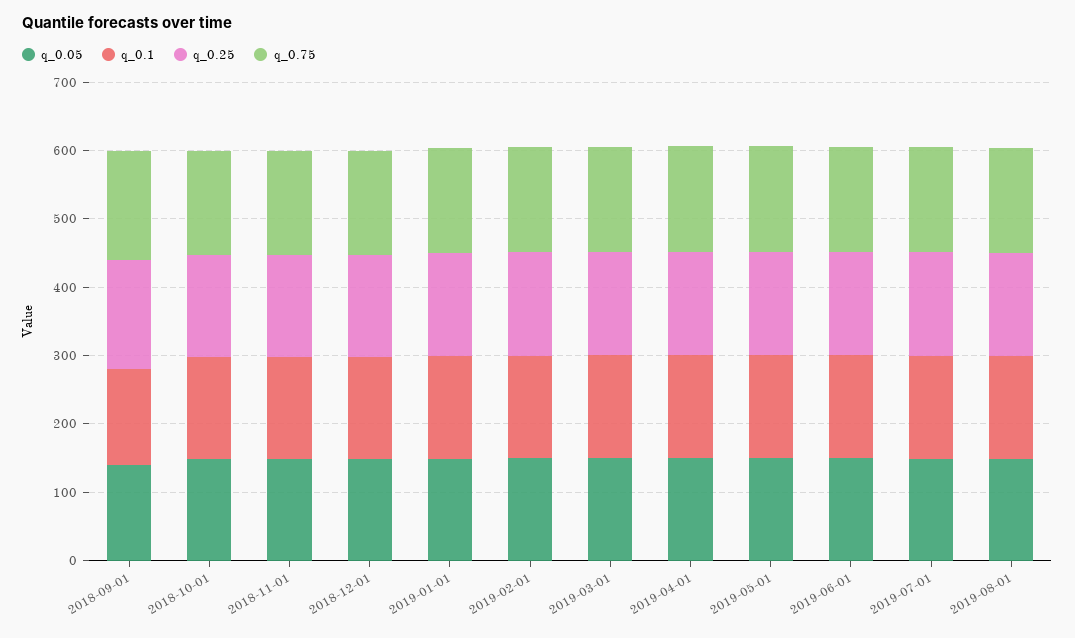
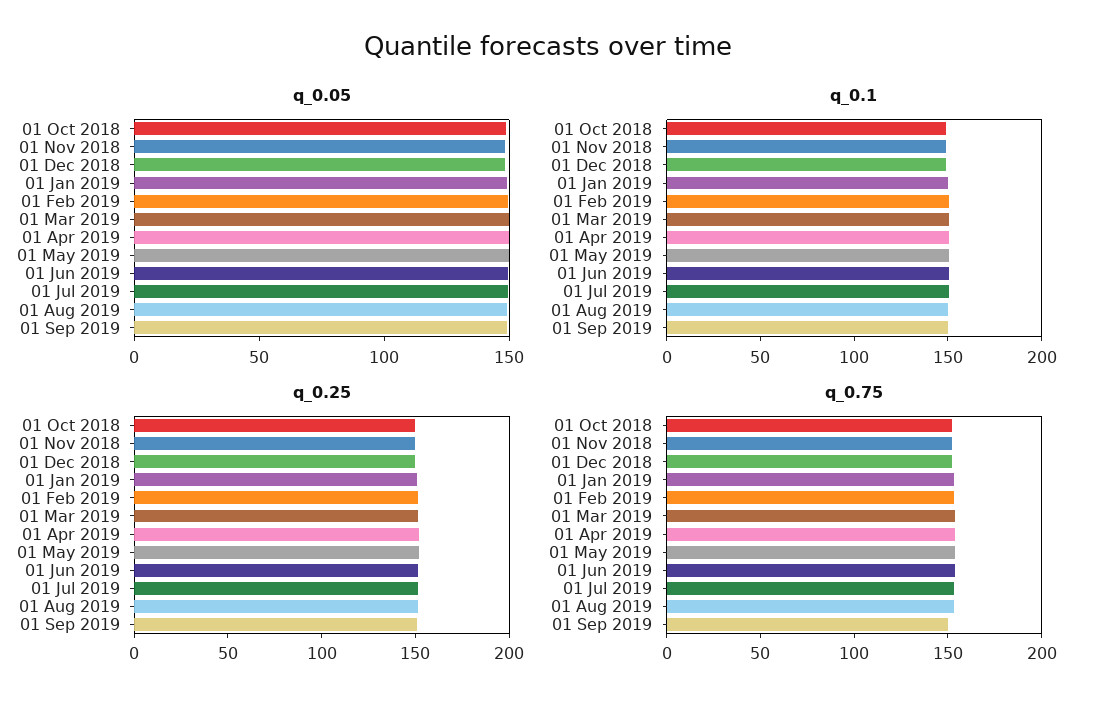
q_0.05, 2018-09-01: 140 -> none
q_0.1, 2018-09-01: 140 -> none
q_0.25, 2018-09-01: 160 -> none
q_0.75, 2018-09-01: 160 -> none
q_0.05, 01 Sep 2019: none -> 150
q_0.1, 01 Sep 2019: none -> 150
q_0.25, 01 Sep 2019: none -> 150
q_0.75, 01 Sep 2019: none -> 150

